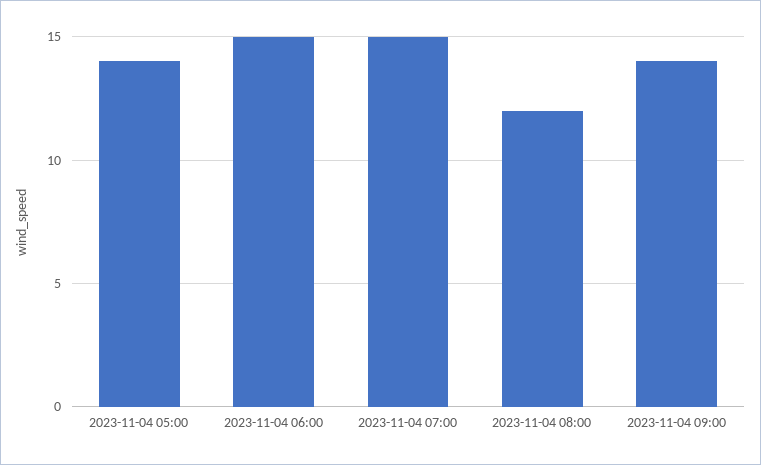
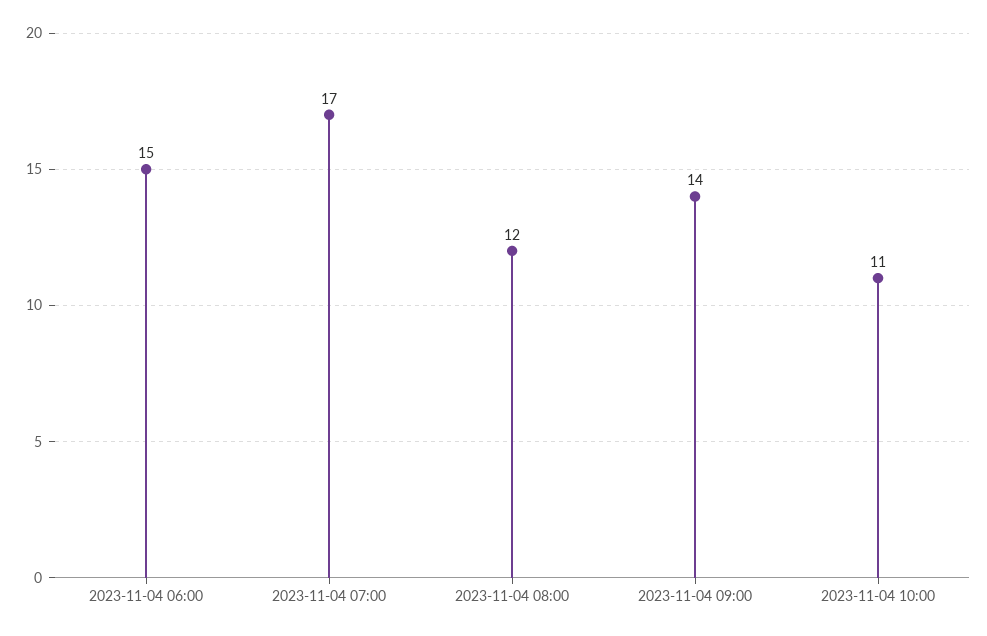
2023-11-04 05:00: 14 -> none
2023-11-04 07:00: 15 -> 17
2023-11-04 10:00: none -> 11

